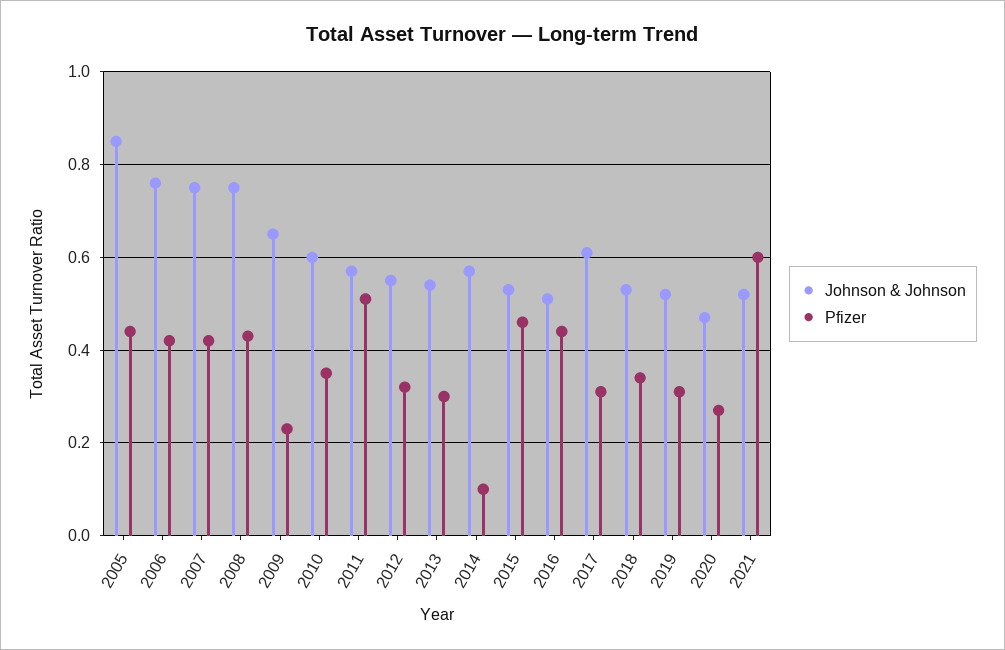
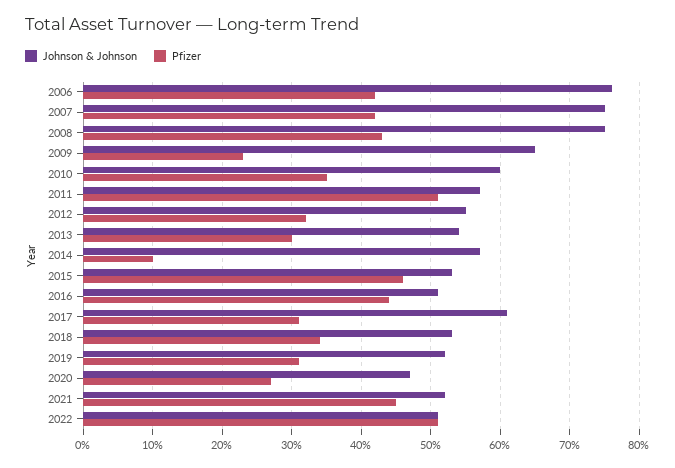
Johnson & Johnson, 2005: 0.85 -> none
Pfizer, 2005: 0.45 -> none
Pfizer, 2021: 0.6 -> 0.45
Johnson & Johnson, 2022: none -> 0.51
Pfizer, 2022: none -> 0.51

